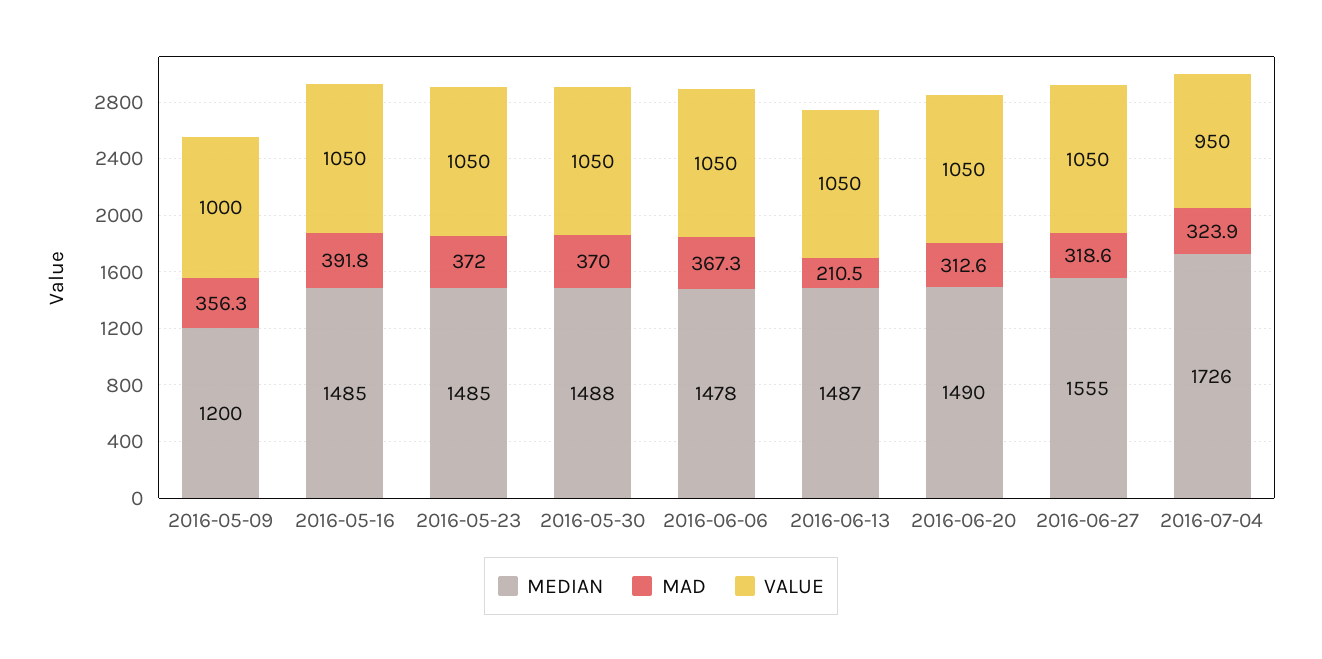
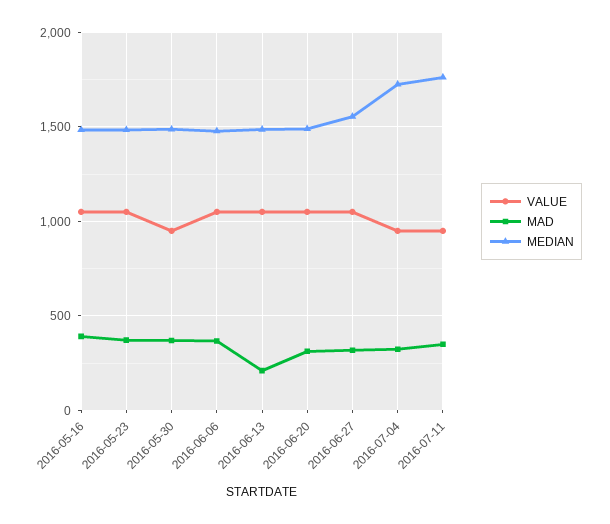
MEDIAN, 2016-05-09: 1200 -> none
MAD, 2016-05-09: 356.3 -> none
VALUE, 2016-05-09: 1000 -> none
VALUE, 2016-05-30: 1050 -> 950
VALUE, 2016-07-11: none -> 950
MAD, 2016-07-11: none -> 350
MEDIAN, 2016-07-11: none -> 1750

